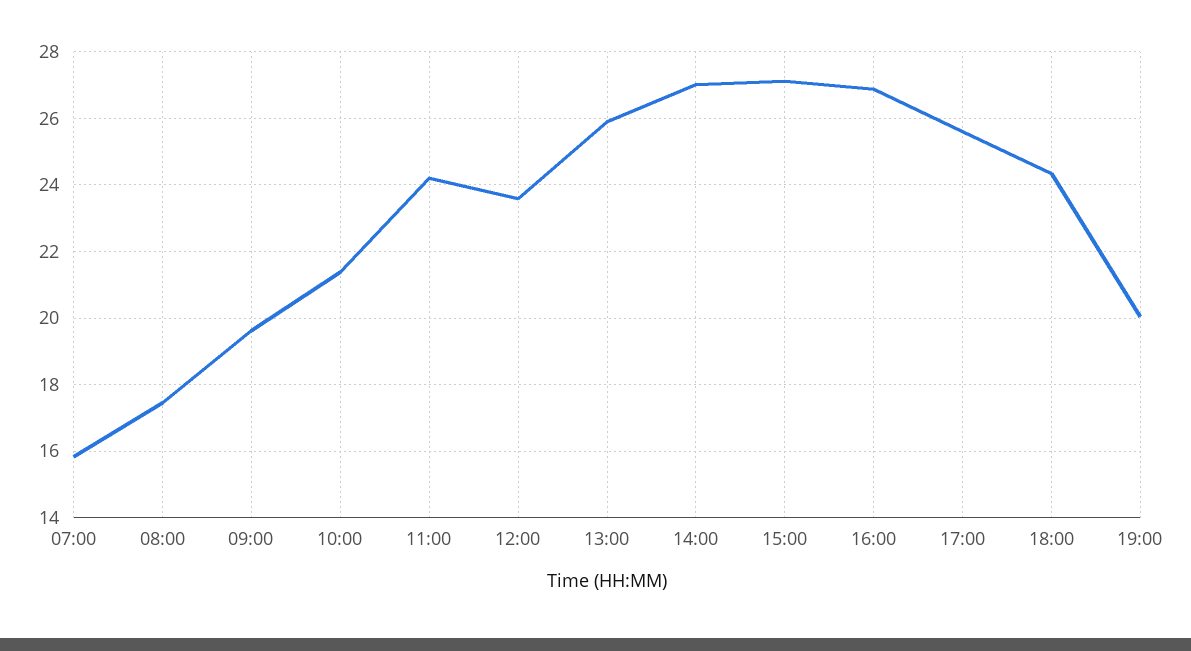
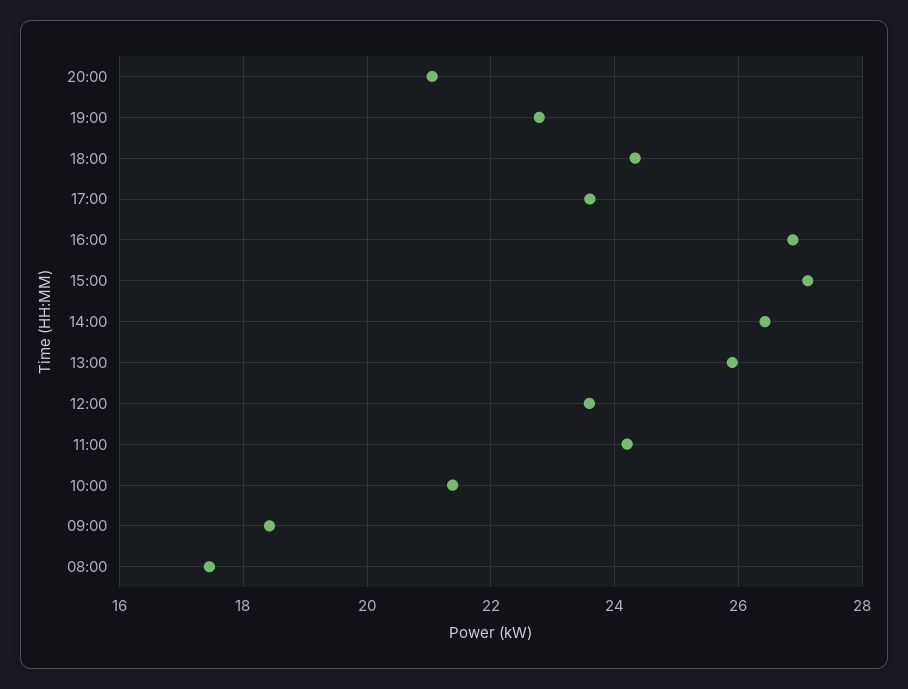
07:00: 15.8 -> none
09:00: 19.6 -> 18.4
14:00: 27 -> 26.4
17:00: 25.6 -> 23.6
19:00: 20 -> 22.8
20:00: none -> 21

